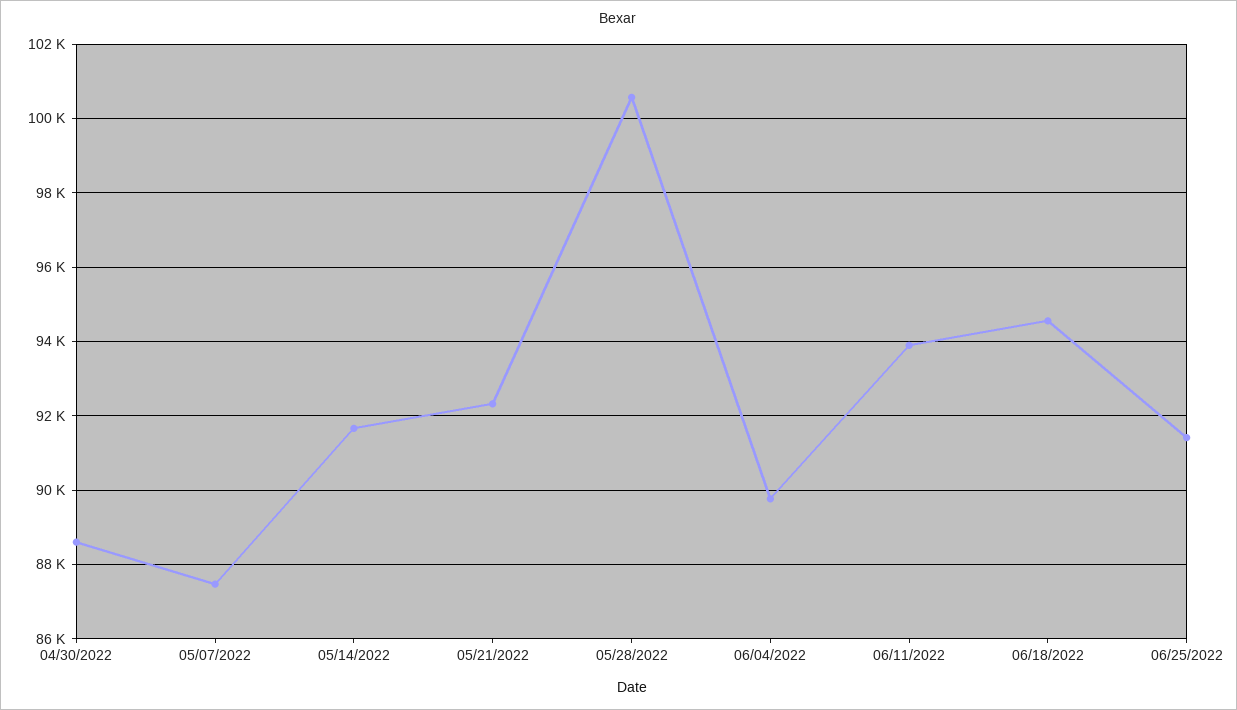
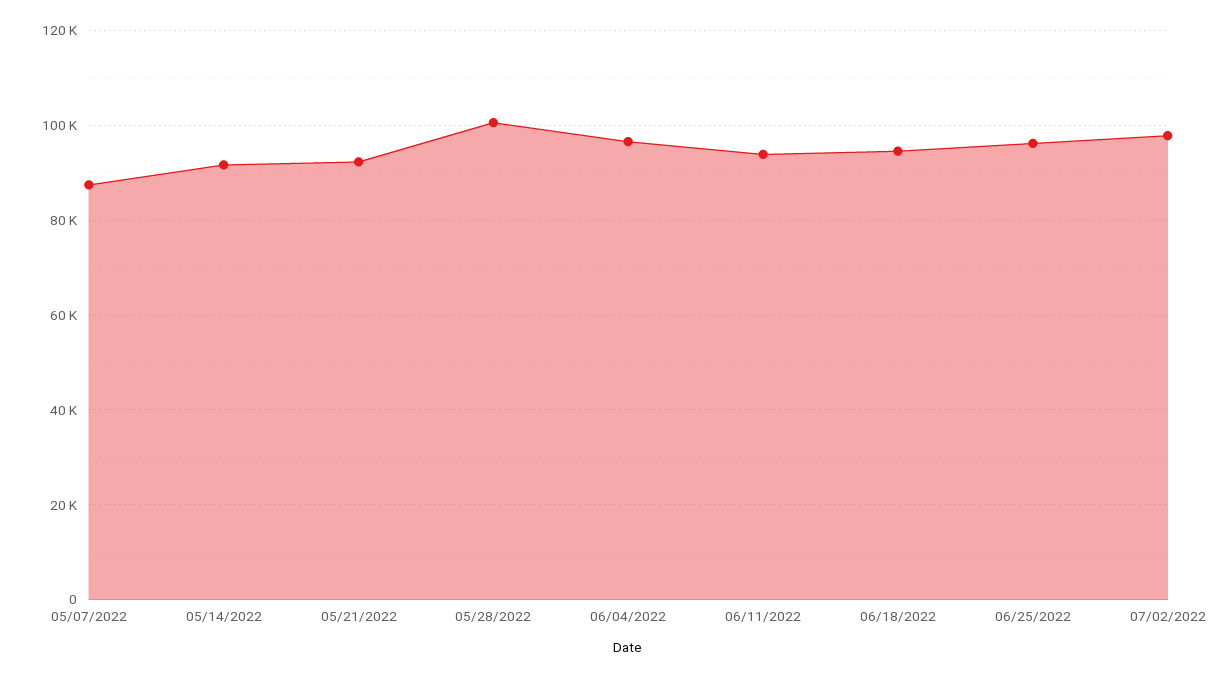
04/30/2022: 88600 -> none
06/04/2022: 89800 -> 96000
06/25/2022: 91400 -> 96000
07/02/2022: none -> 98000

